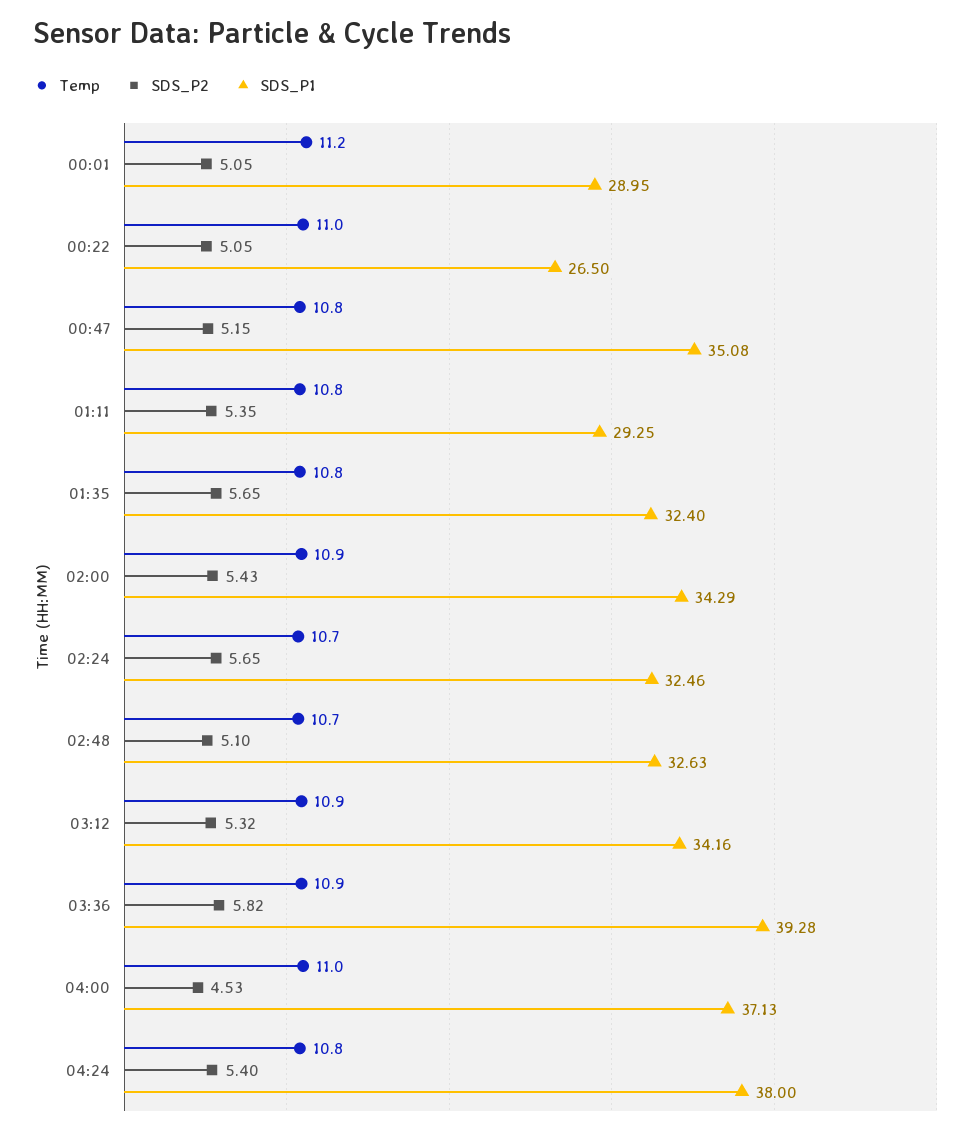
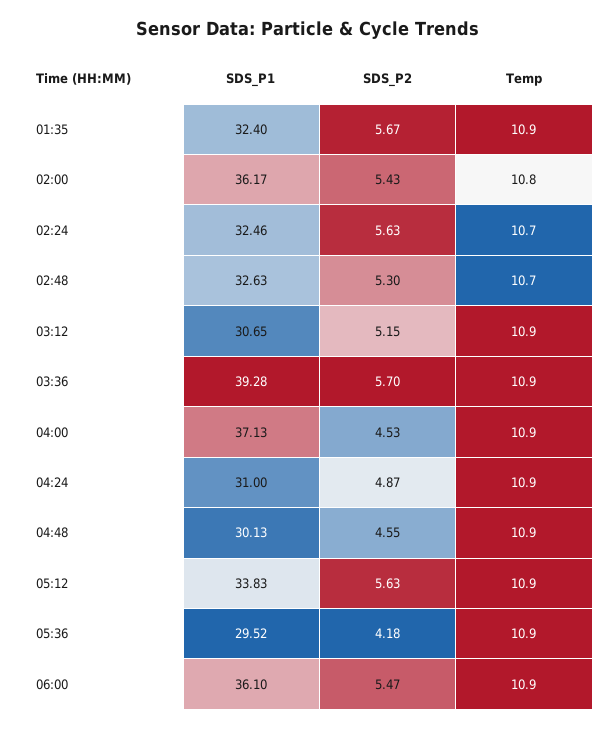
Temp, 00:01: 11.2 -> none
SDS_P2, 00:01: 5.05 -> none
SDS_P1, 00:01: 28.95 -> none
Temp, 00:22: 11 -> none
SDS_P2, 00:22: 5.05 -> none
SDS_P1, 00:22: 26.5 -> none
Temp, 00:47: 10.8 -> none
SDS_P2, 00:47: 5.15 -> none
SDS_P1, 00:47: 35.08 -> none
Temp, 01:11: 10.8 -> none
SDS_P2, 01:11: 5.35 -> none
SDS_P1, 01:11: 29.25 -> none
Temp, 01:35: 10.8 -> 10.9
SDS_P2, 01:35: 5.65 -> 5.67
Temp, 02:00: 10.9 -> 10.8
SDS_P1, 02:00: 34.29 -> 36.17
SDS_P2, 02:24: 5.65 -> 5.63
SDS_P2, 02:48: 5.1 -> 5.3
SDS_P2, 03:12: 5.32 -> 5.15
SDS_P1, 03:12: 34.16 -> 30.65
SDS_P2, 03:36: 5.82 -> 5.7
Temp, 04:00: 11 -> 10.9
Temp, 04:24: 10.8 -> 10.9
SDS_P2, 04:24: 5.4 -> 4.87
SDS_P1, 04:24: 38 -> 31
SDS_P1, 04:48: none -> 30.13
SDS_P2, 04:48: none -> 4.55
Temp, 04:48: none -> 10.9
SDS_P1, 05:12: none -> 33.83
SDS_P2, 05:12: none -> 5.63
Temp, 05:12: none -> 10.9
SDS_P1, 05:36: none -> 29.52
SDS_P2, 05:36: none -> 4.18
Temp, 05:36: none -> 10.9
SDS_P1, 06:00: none -> 36.1
SDS_P2, 06:00: none -> 5.47
Temp, 06:00: none -> 10.9

